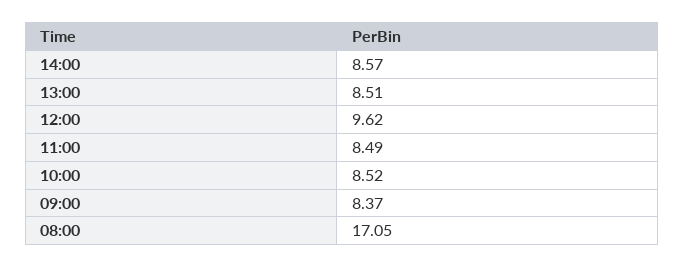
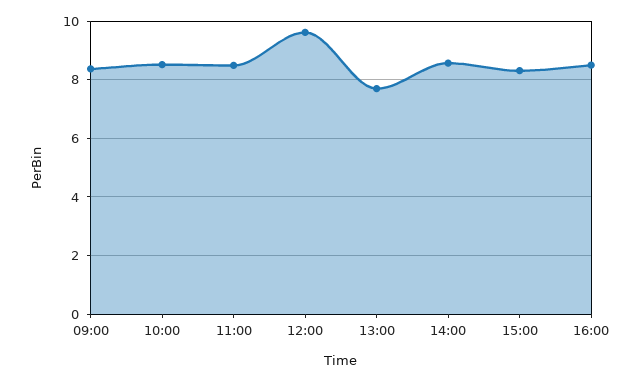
13:00: 8.51 -> 7.75
08:00: 17.05 -> none
15:00: none -> 8.25
16:00: none -> 8.5

